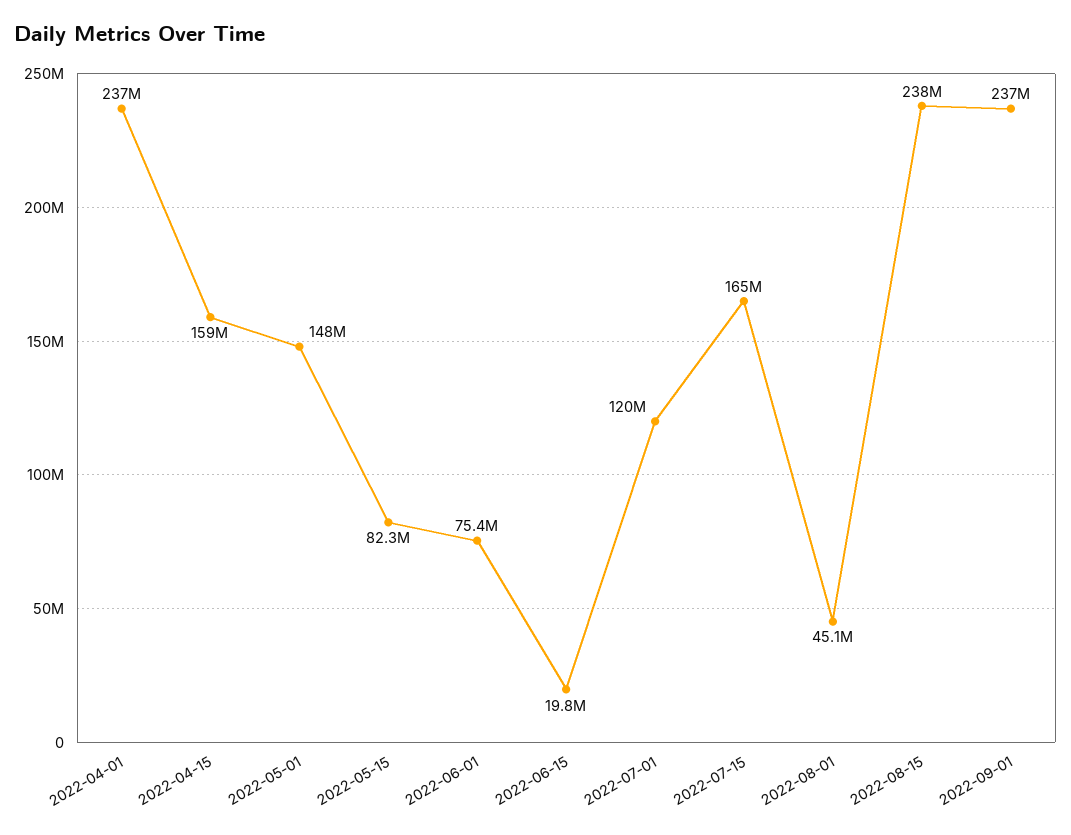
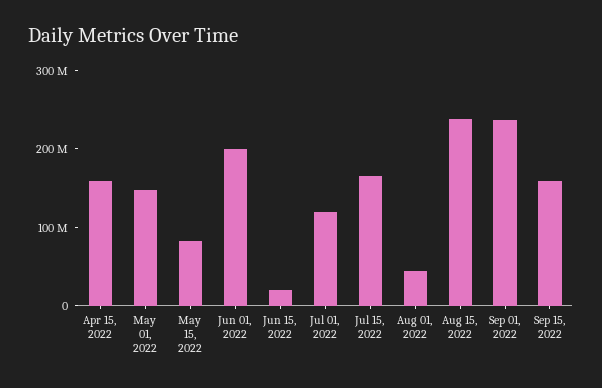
2022-04-01: 237000000 -> none
2022-06-01: 75400000 -> 200000000
Sep 15, 2022: none -> 160000000

